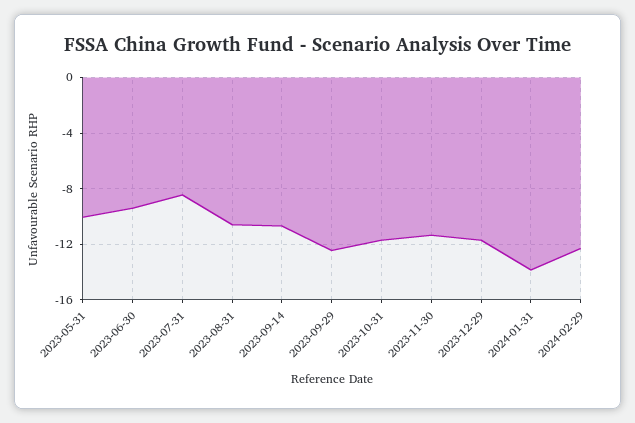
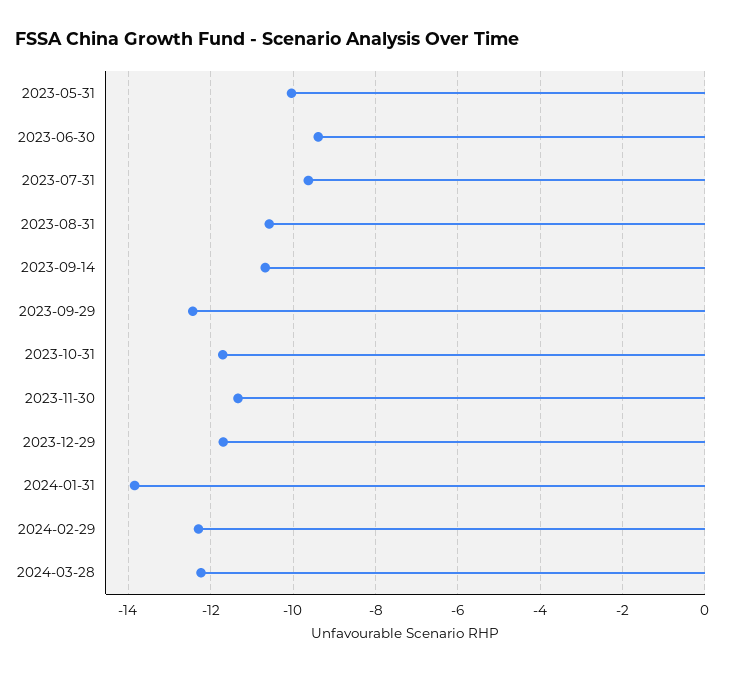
2023-07-31: -8.5 -> -9.6
2024-03-28: none -> -12.2

